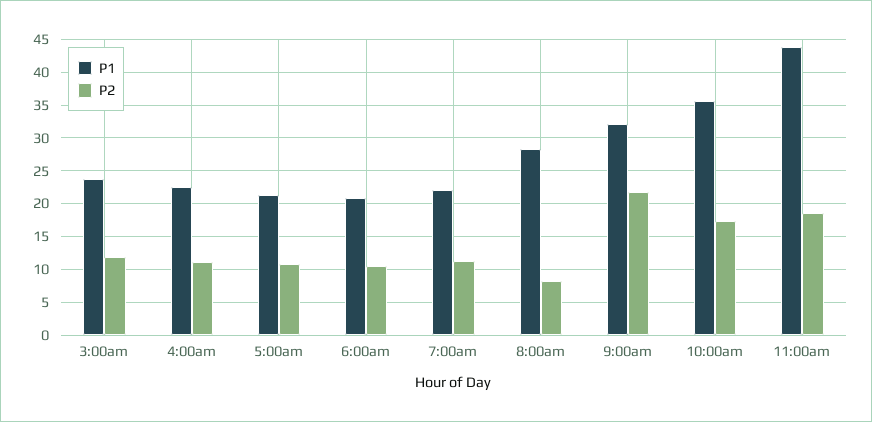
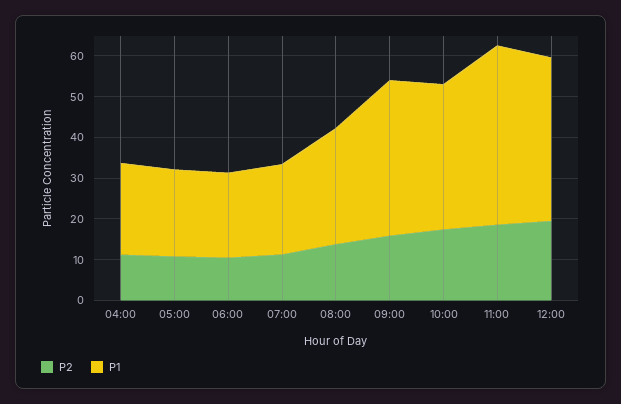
P1, 3:00am: 24 -> none
P2, 3:00am: 12 -> none
P2, 8:00am: 8 -> 14
P1, 9:00am: 32 -> 38
P2, 9:00am: 22 -> 16
P2, 12:00: none -> 20
P1, 12:00: none -> 40

